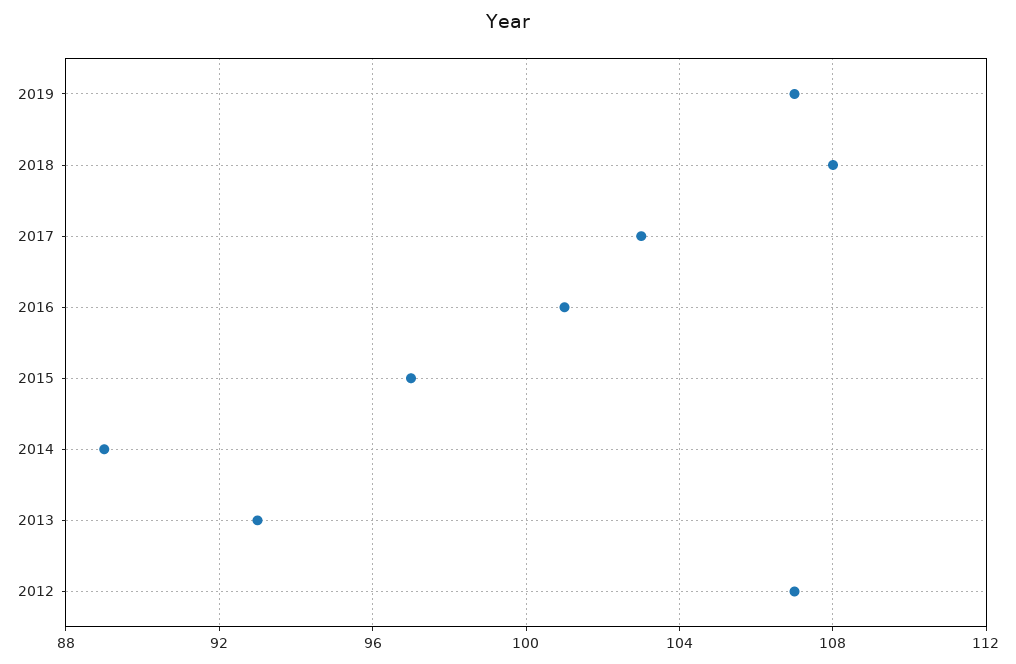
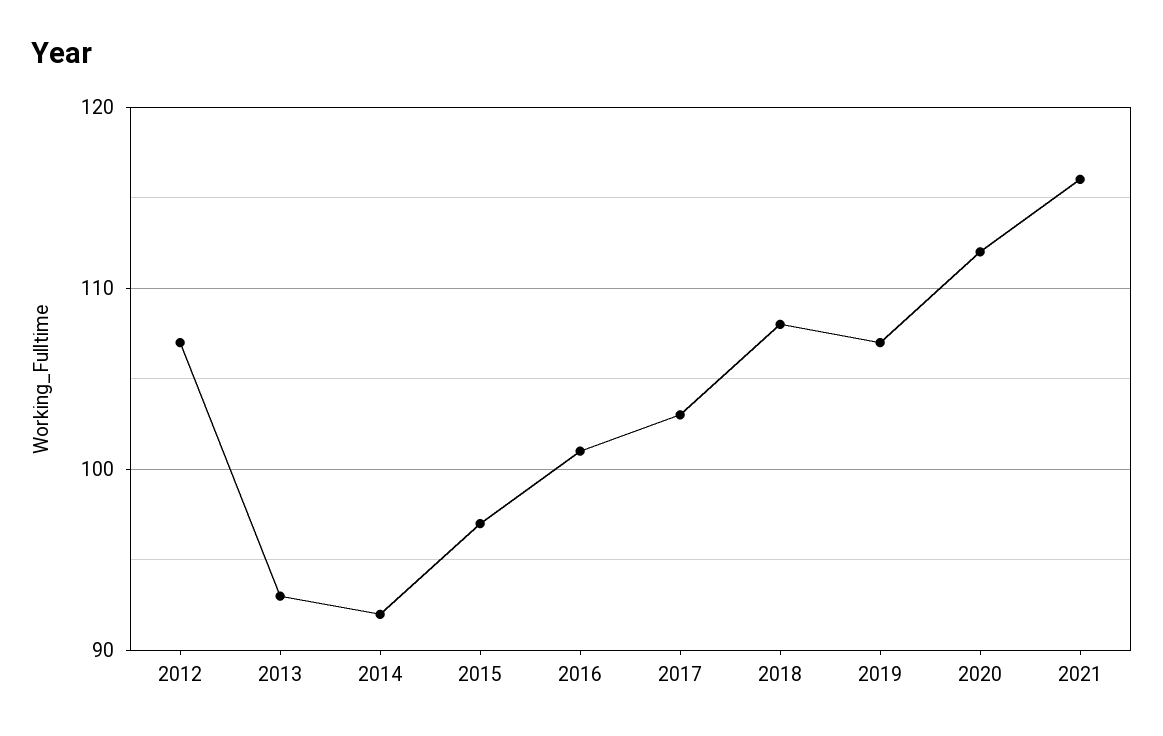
2014: 89 -> 92
2020: none -> 112
2021: none -> 116

